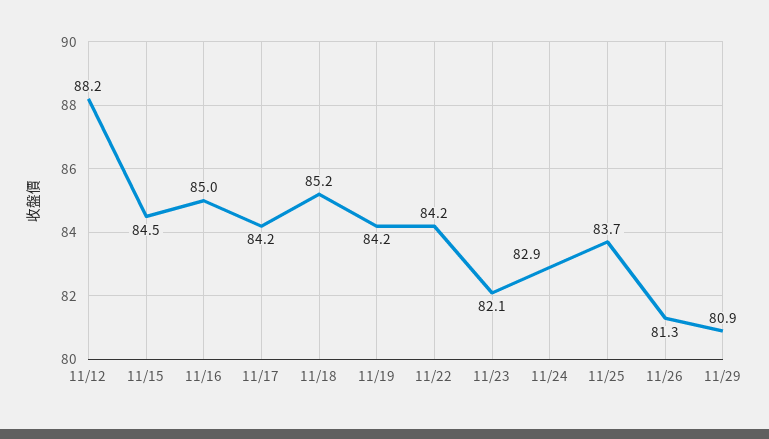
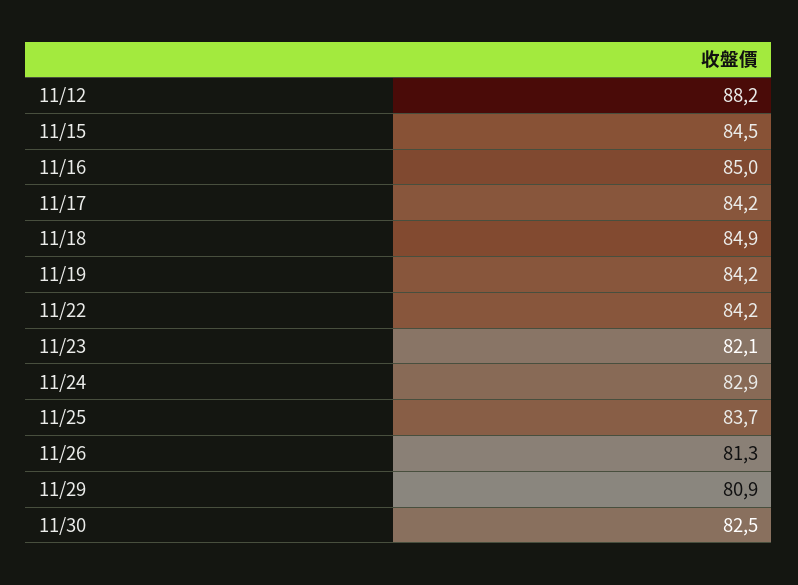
11/18: 85.2 -> 84.9
11/30: none -> 82.5

